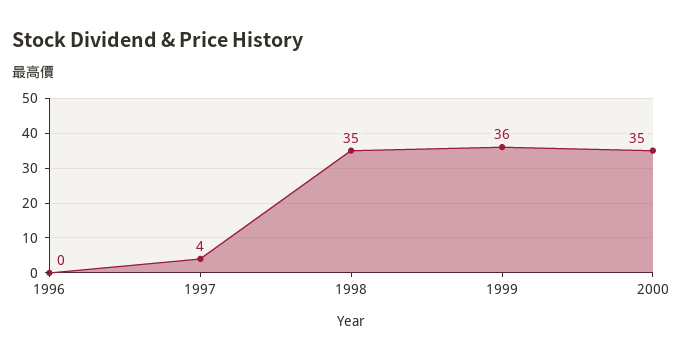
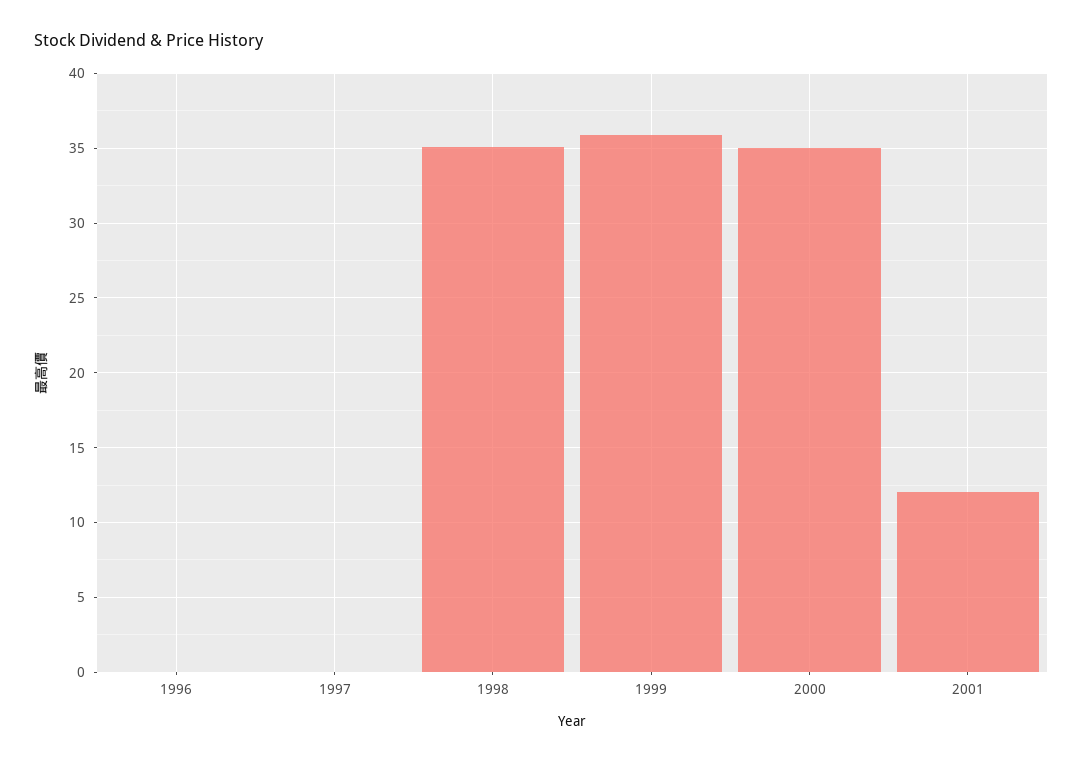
1997: 4 -> 0
2001: none -> 12

